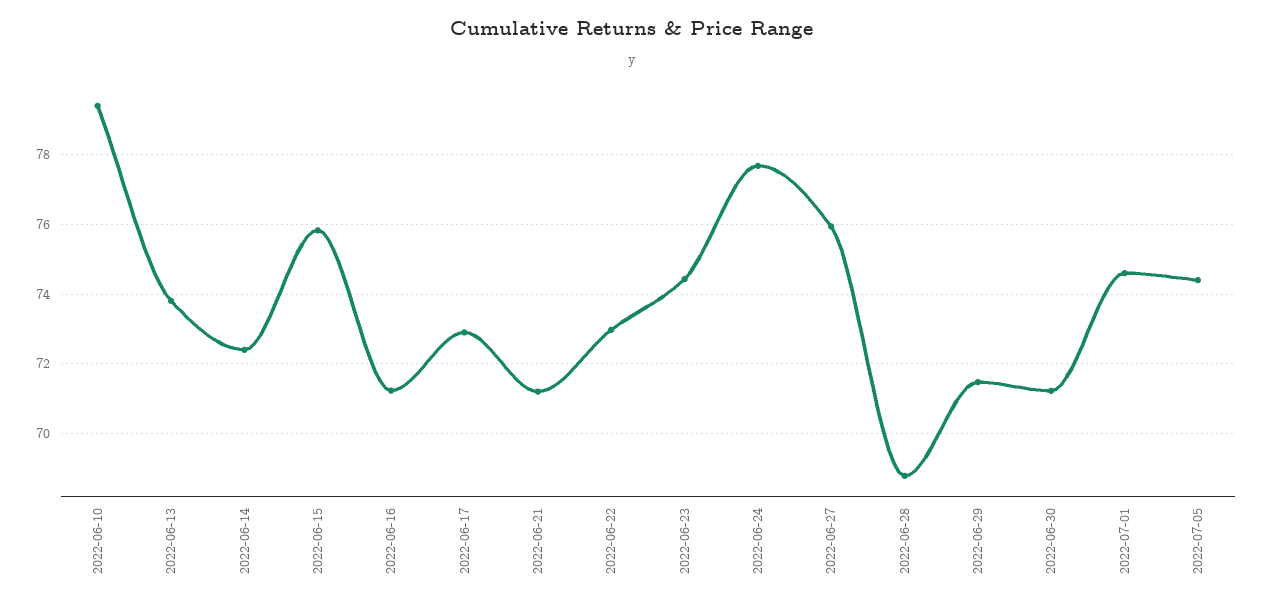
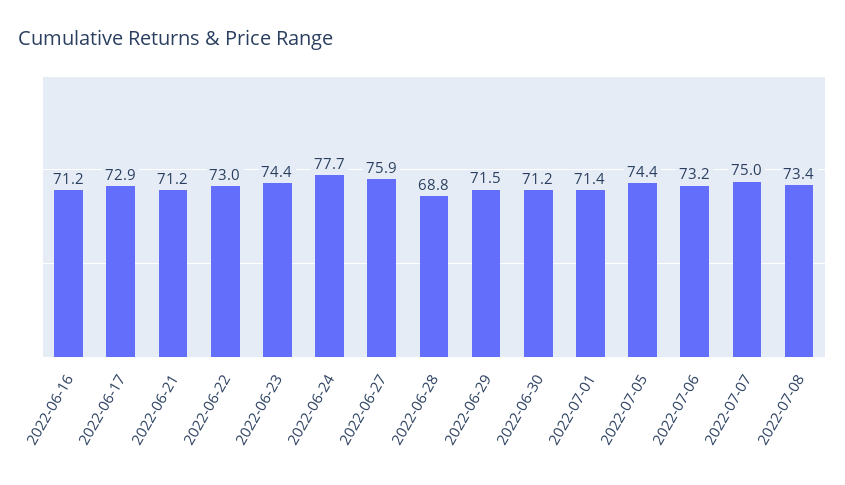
2022-06-10: 79.4 -> none
2022-06-13: 73.8 -> none
2022-06-14: 72.4 -> none
2022-06-15: 75.8 -> none
2022-07-01: 74.6 -> 71.4
2022-07-06: none -> 73.2
2022-07-07: none -> 75
2022-07-08: none -> 73.4

